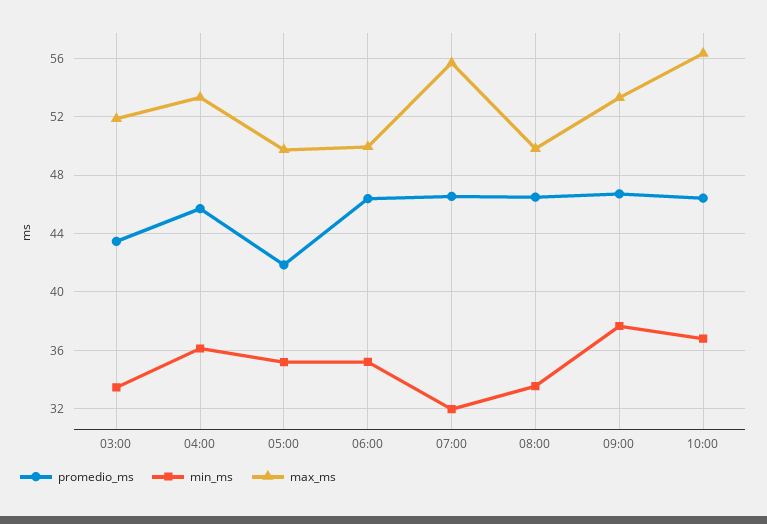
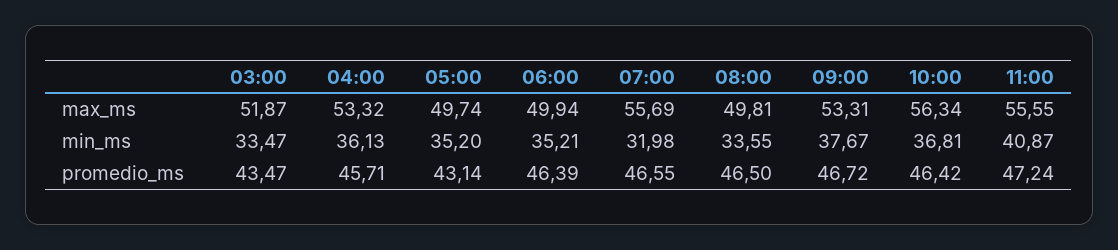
promedio_ms, 05:00: 42 -> 43.14
max_ms, 11:00: none -> 55.55
min_ms, 11:00: none -> 40.87
promedio_ms, 11:00: none -> 47.24

